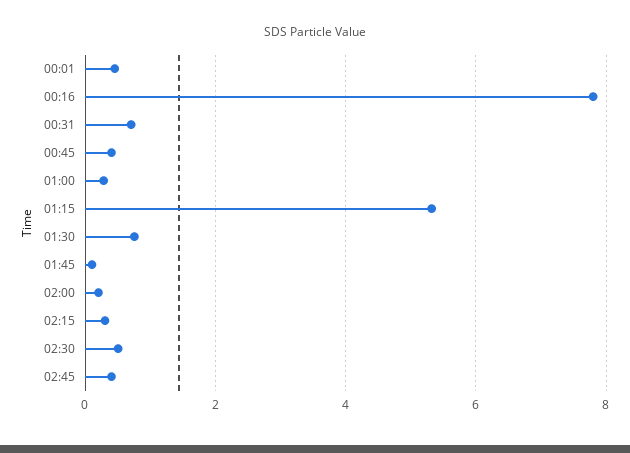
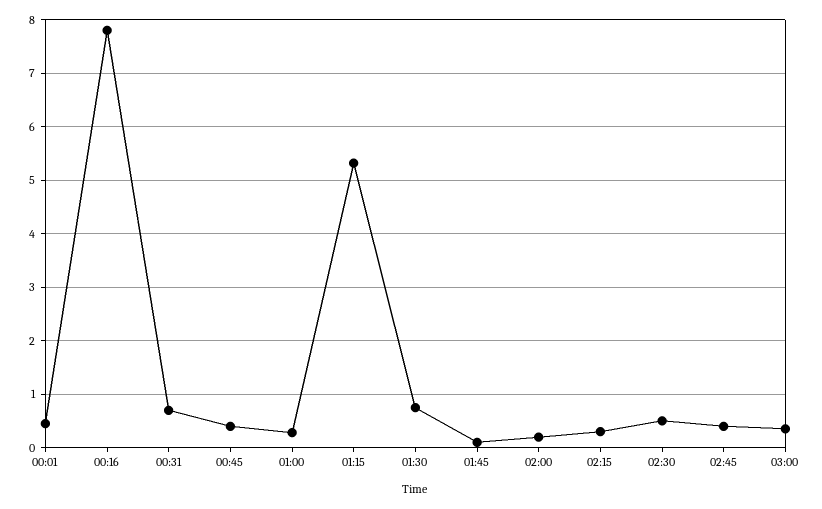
03:00: none -> 0.4

